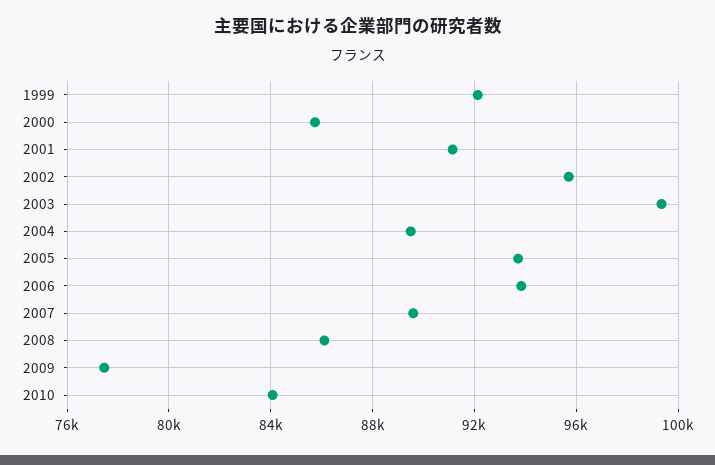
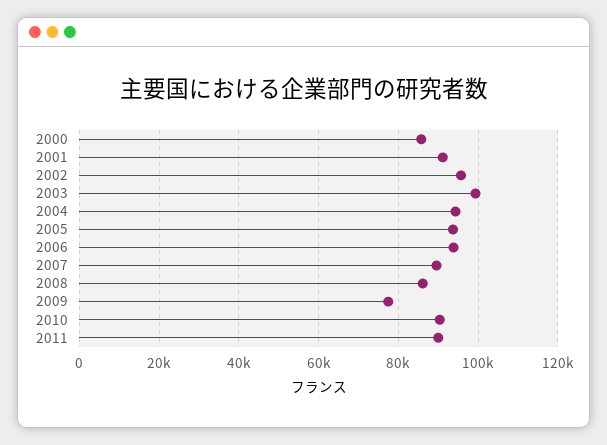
1999: 92000 -> none
2004: 89500 -> 94000
2010: 84000 -> 90000
2011: none -> 90000

